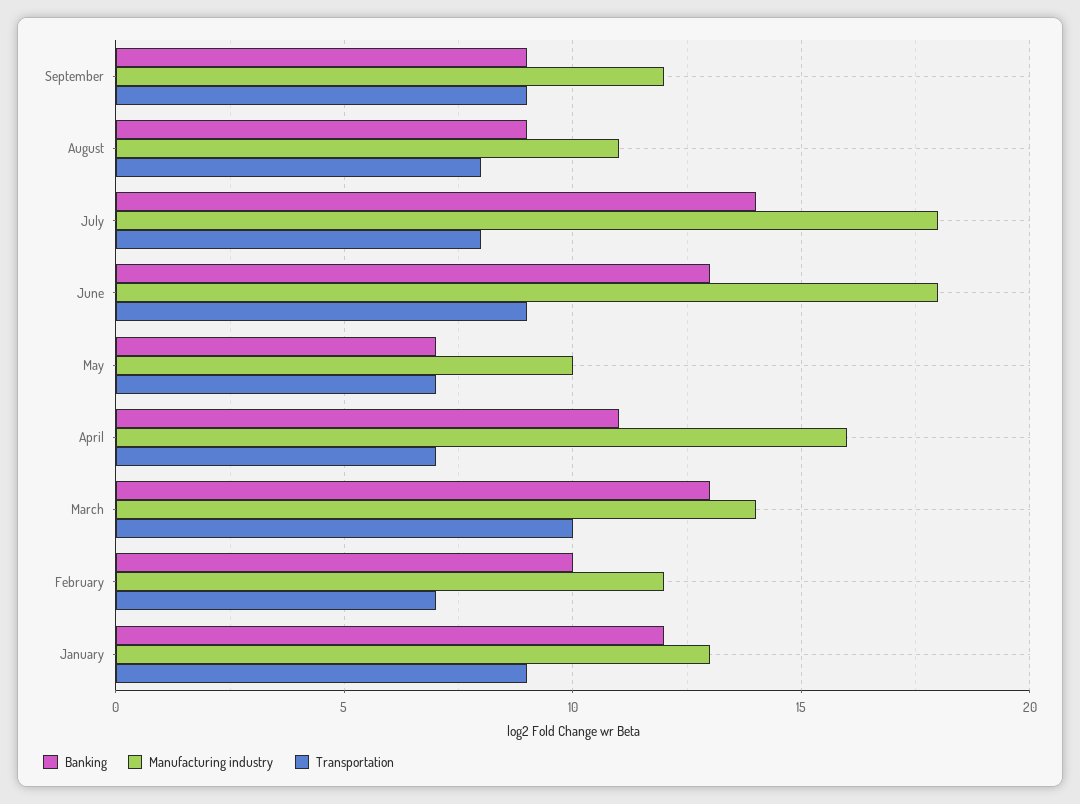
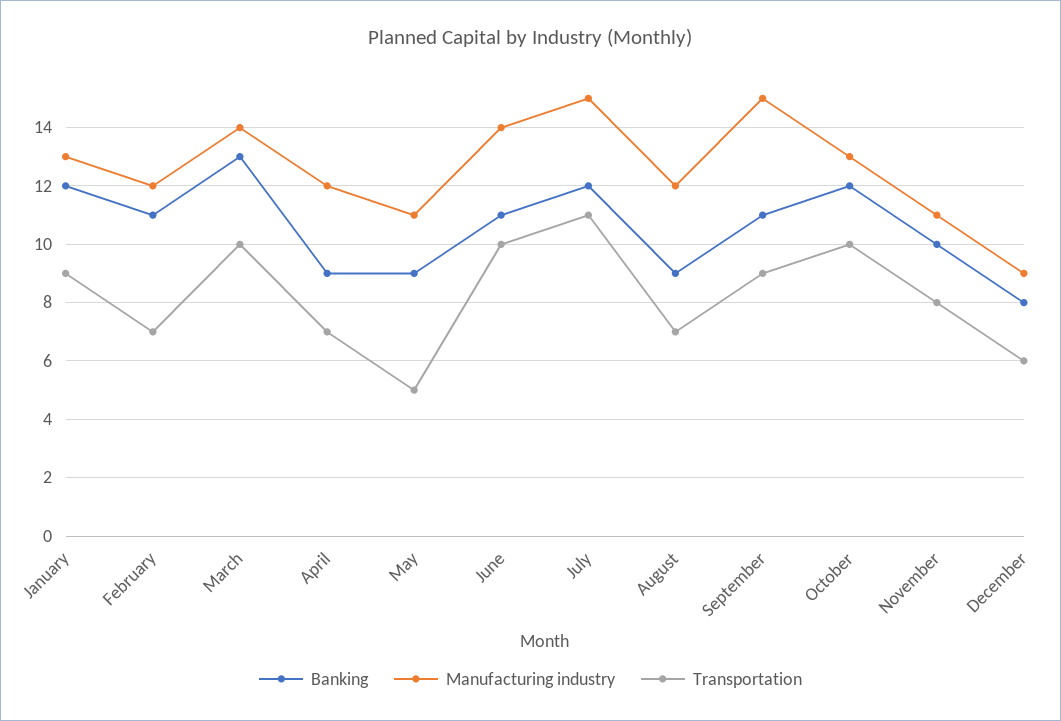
Banking, September: 9 -> 11
Manufacturing industry, September: 12 -> 15
Manufacturing industry, August: 11 -> 12
Transportation, August: 8 -> 7
Banking, July: 14 -> 12
Manufacturing industry, July: 18 -> 15
Transportation, July: 8 -> 11
Banking, June: 13 -> 11
Manufacturing industry, June: 18 -> 14
Transportation, June: 9 -> 10
Banking, May: 7 -> 9
Manufacturing industry, May: 10 -> 11
Transportation, May: 7 -> 5
Banking, April: 11 -> 9
Manufacturing industry, April: 16 -> 12
Banking, February: 10 -> 11
Banking, October: none -> 12
Manufacturing industry, October: none -> 13
Transportation, October: none -> 10
Banking, November: none -> 10
Manufacturing industry, November: none -> 11
Transportation, November: none -> 8
Banking, December: none -> 8
Manufacturing industry, December: none -> 9
Transportation, December: none -> 6

